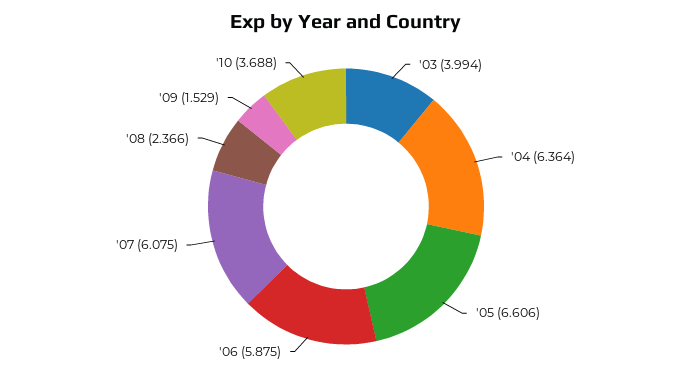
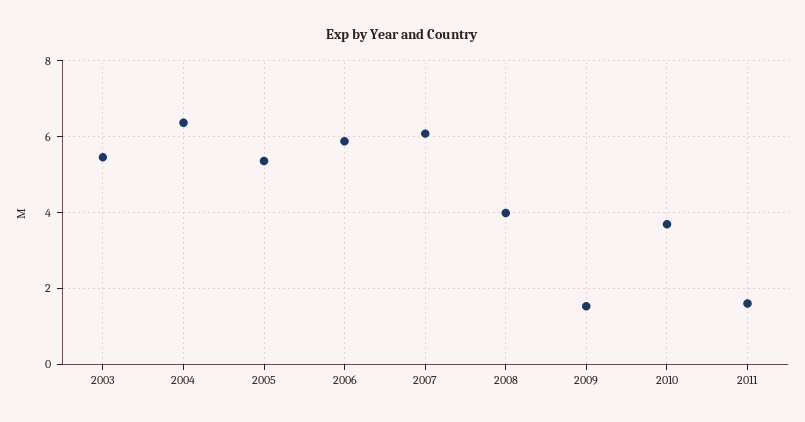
'03: 3.994 -> 5.4
'05: 6.606 -> 5.4
'08: 2.366 -> 4
2011: none -> 1.6

